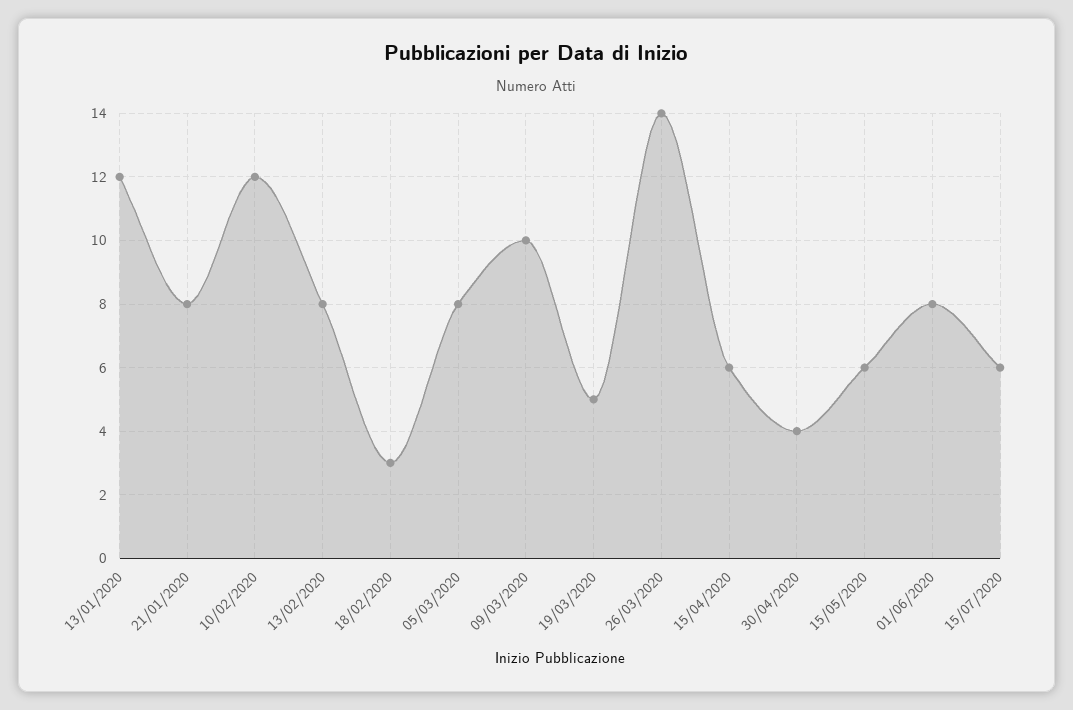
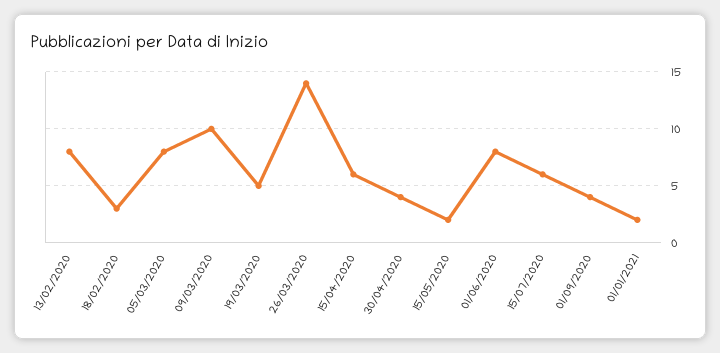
13/01/2020: 12 -> none
21/01/2020: 8 -> none
10/02/2020: 12 -> none
15/05/2020: 6 -> 2
01/09/2020: none -> 4
01/01/2021: none -> 2

